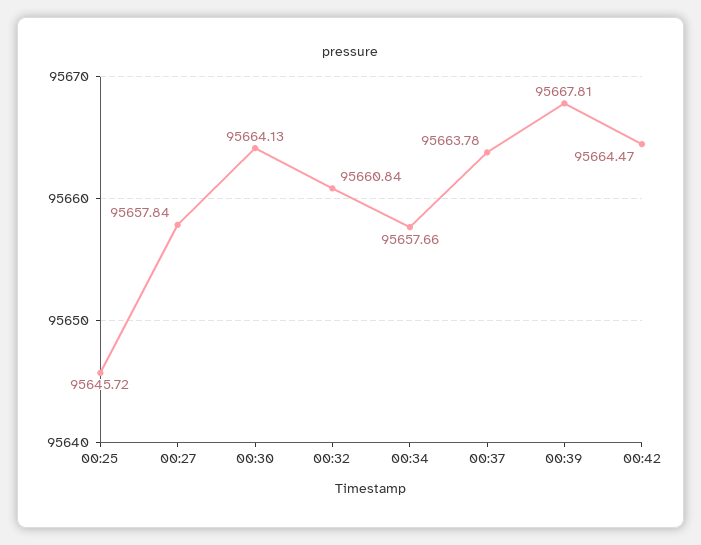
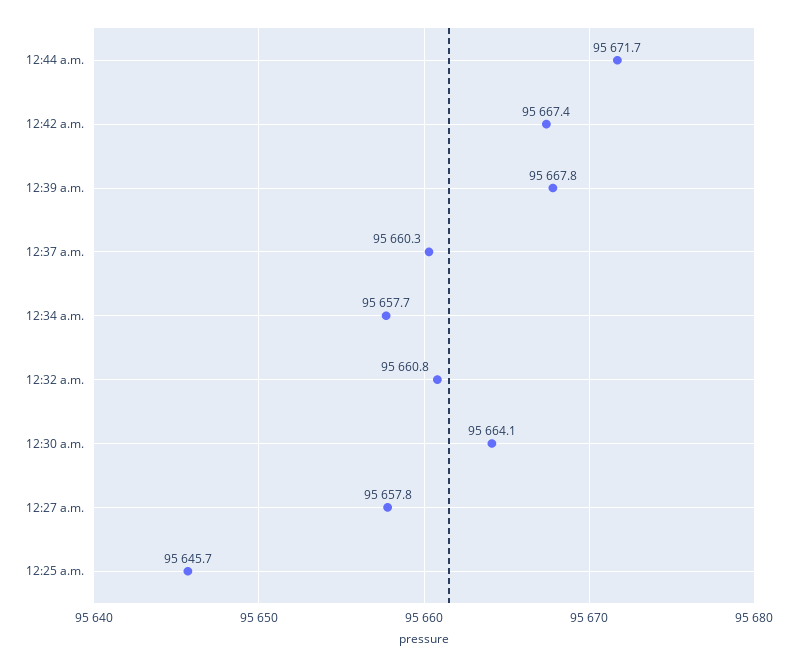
00:37: 95663.78 -> 95660.3
00:42: 95664.47 -> 95667.4
12:44 a.m.: none -> 95671.7

